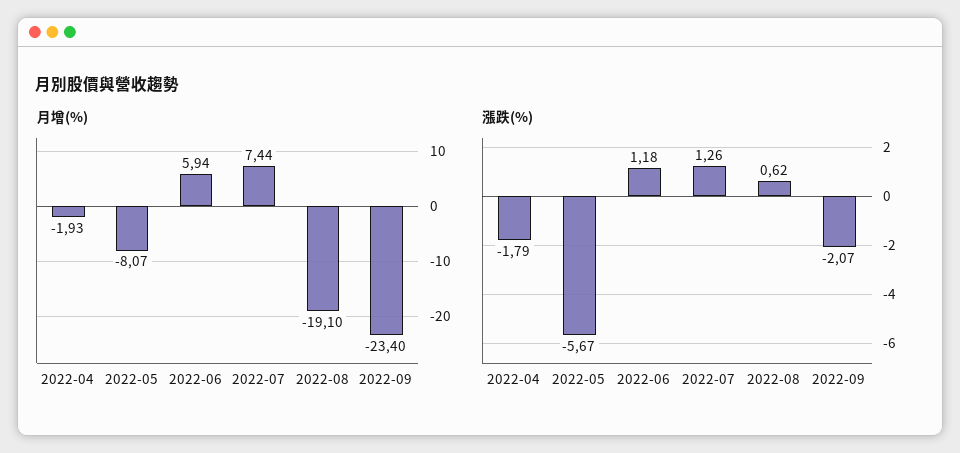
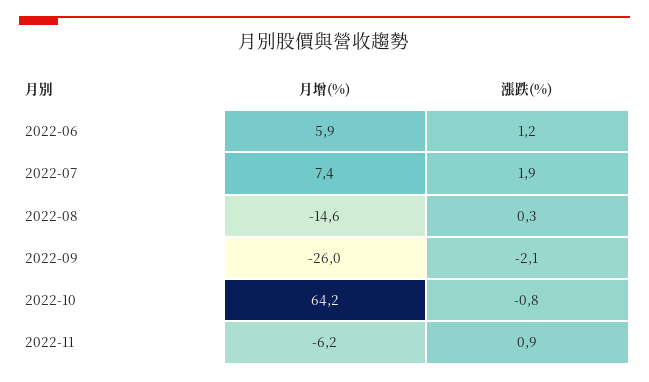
月增(%), 2022-04: -1.93 -> none
月增(%), 2022-05: -8.07 -> none
月增(%), 2022-08: -19.1 -> -14.6
月增(%), 2022-09: -23.4 -> -26
漲跌(%), 2022-04: -1.79 -> none
漲跌(%), 2022-05: -5.67 -> none
漲跌(%), 2022-07: 1.26 -> 1.9
漲跌(%), 2022-08: 0.62 -> 0.3
月增(%), 2022-10: none -> 64.2
漲跌(%), 2022-10: none -> -0.8
月增(%), 2022-11: none -> -6.2
漲跌(%), 2022-11: none -> 0.9

